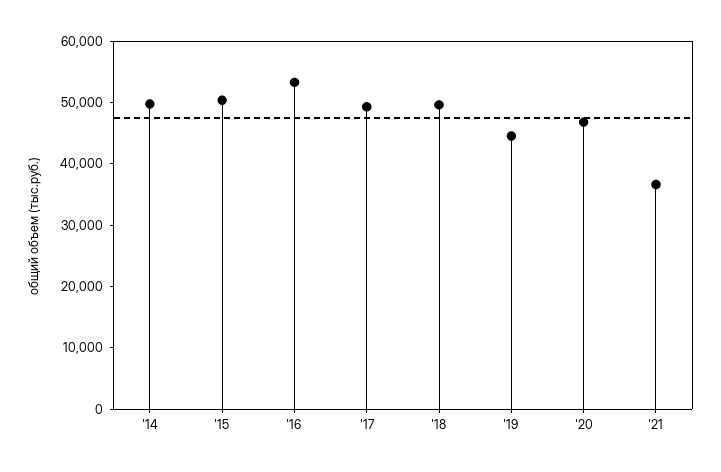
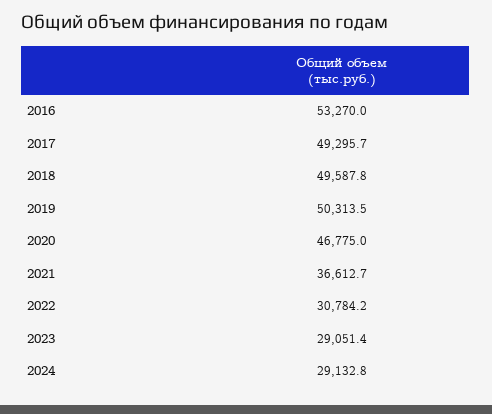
'14: 50000 -> none
'15: 50000 -> none
'19: 44000 -> 50313.5
2022: none -> 30784.2
2023: none -> 29051.4
2024: none -> 29132.8

